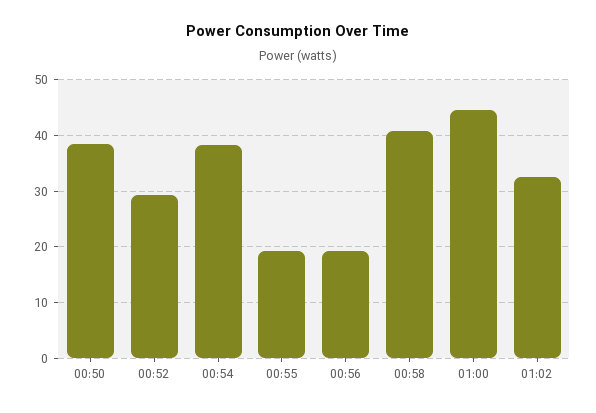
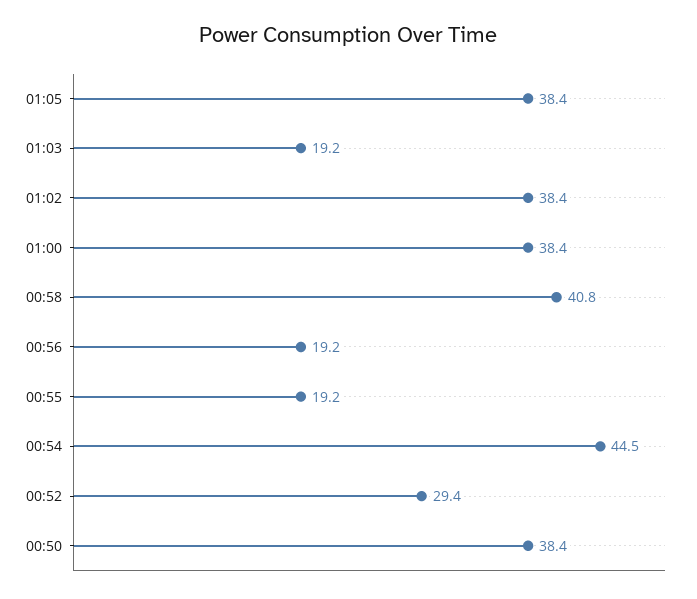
00:54: 38 -> 44.5
01:00: 44 -> 38.4
01:02: 32 -> 38.4
01:05: none -> 38.4
01:03: none -> 19.2

